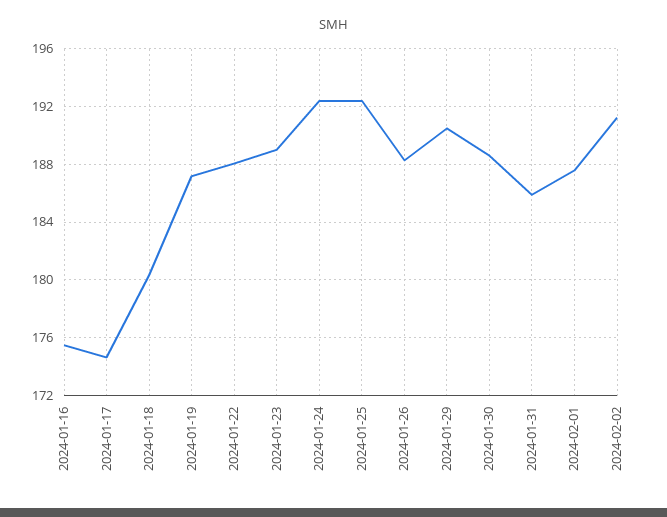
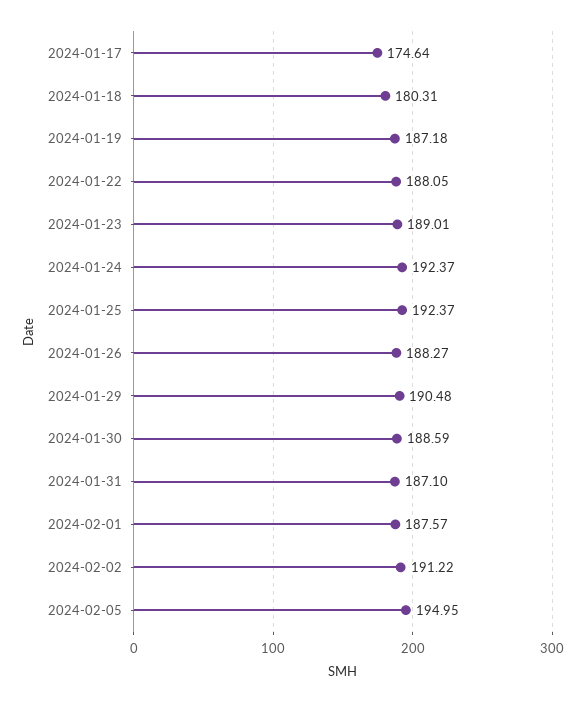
2024-01-16: 175.5 -> none
2024-01-31: 186 -> 187.1
2024-02-05: none -> 194.95

